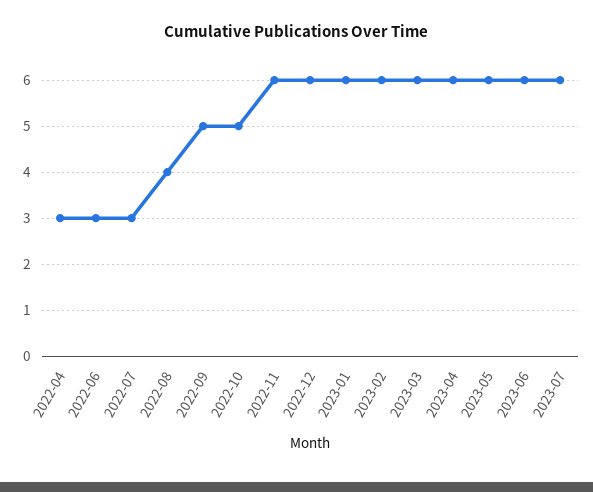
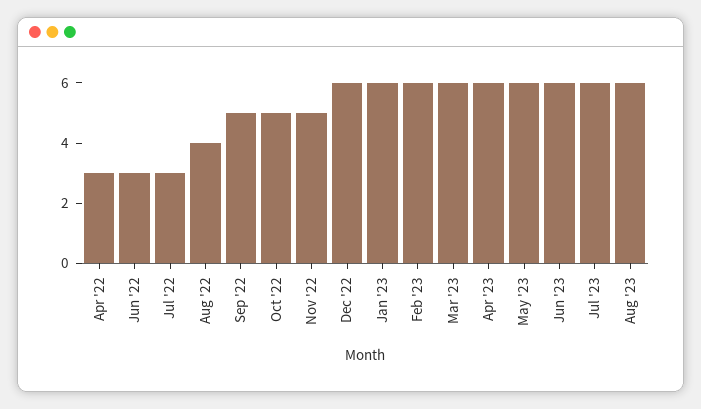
2022-11: 6 -> 5
Aug '23: none -> 6

